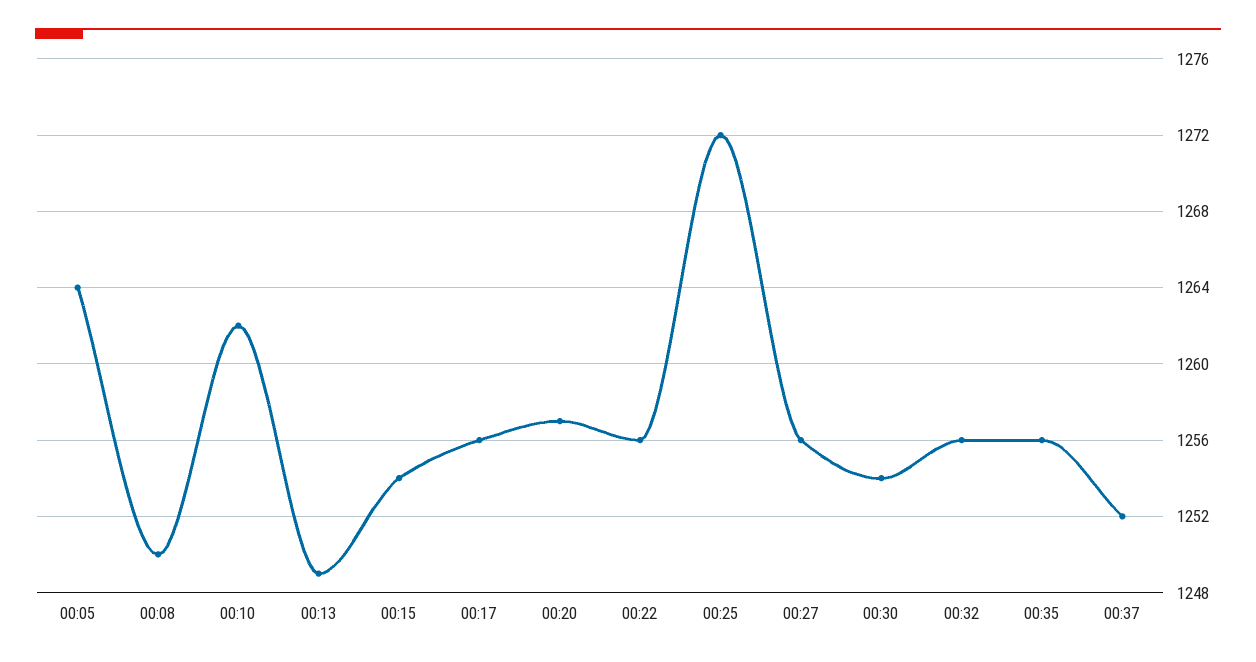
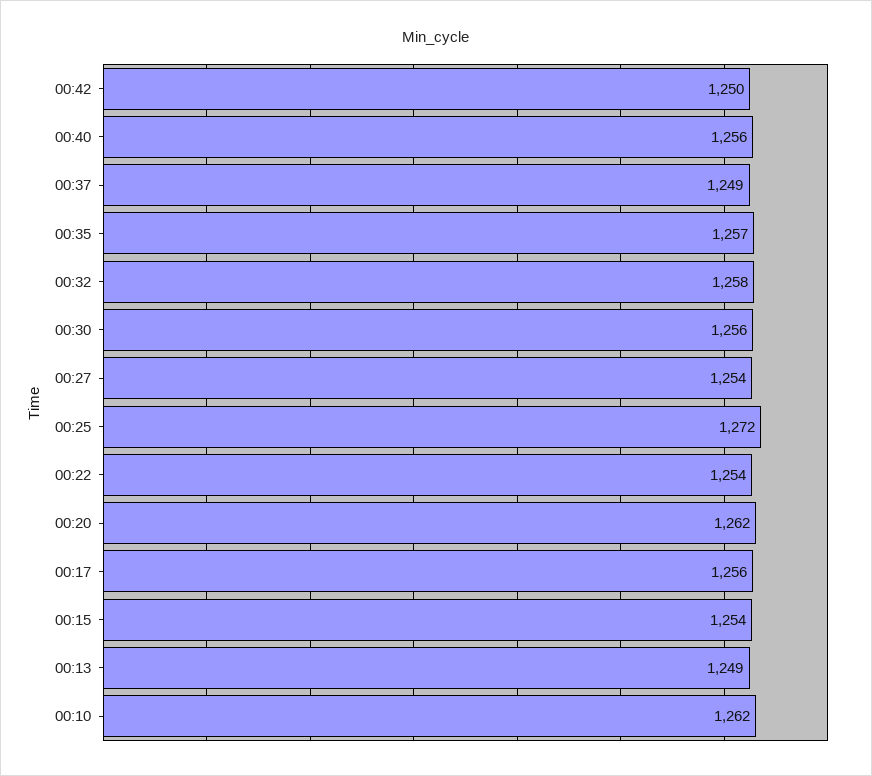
00:05: 1264 -> none
00:08: 1250 -> none
00:20: 1257 -> 1262
00:22: 1256 -> 1254
00:27: 1256 -> 1254
00:30: 1254 -> 1256
00:32: 1256 -> 1258
00:35: 1256 -> 1257
00:37: 1252 -> 1249
00:42: none -> 1250
00:40: none -> 1256

